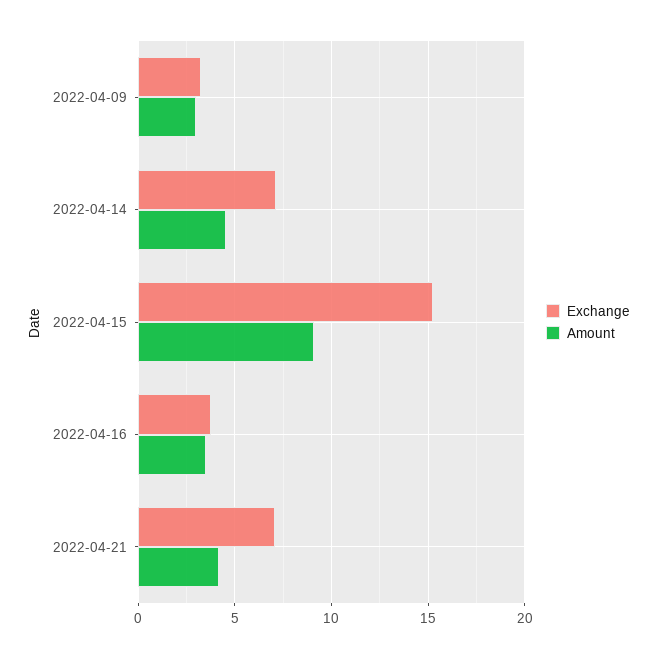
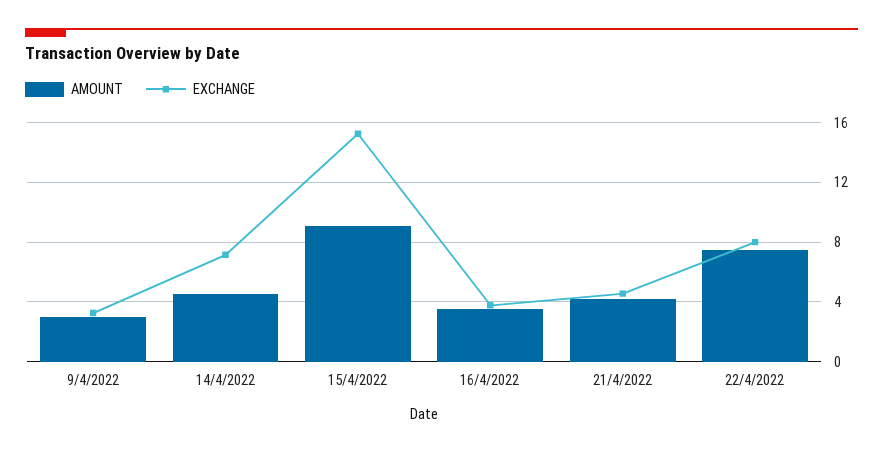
Exchange, 2022-04-21: 7 -> 4.5
Amount, 22/4/2022: none -> 7.5
Exchange, 22/4/2022: none -> 8

